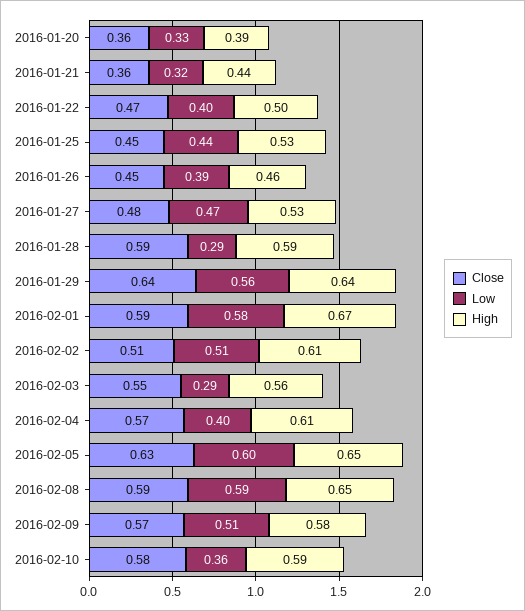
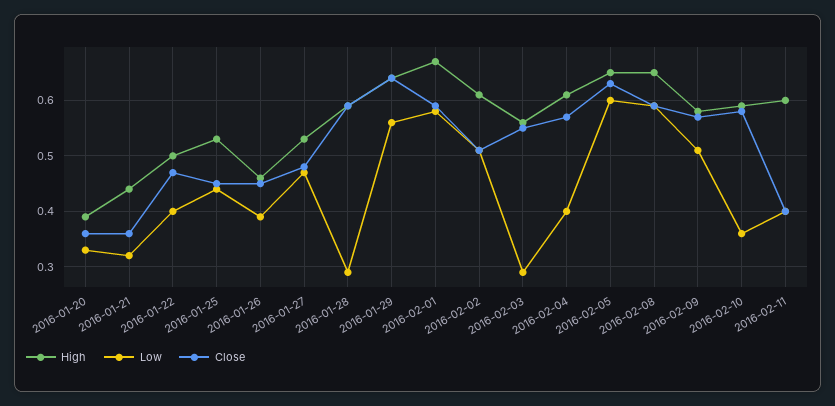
High, 2016-02-11: none -> 0.6
Low, 2016-02-11: none -> 0.4
Close, 2016-02-11: none -> 0.4

